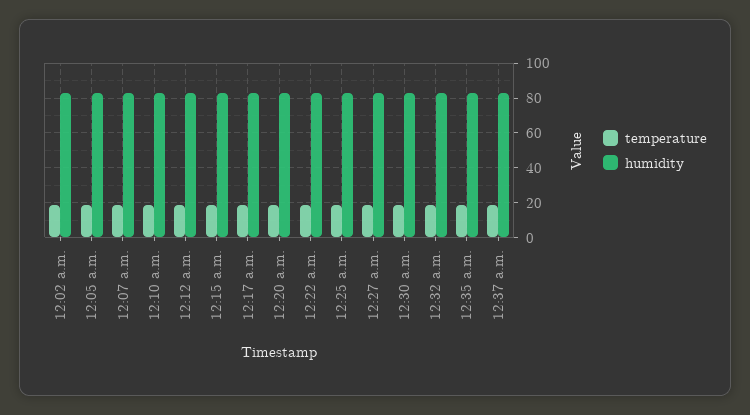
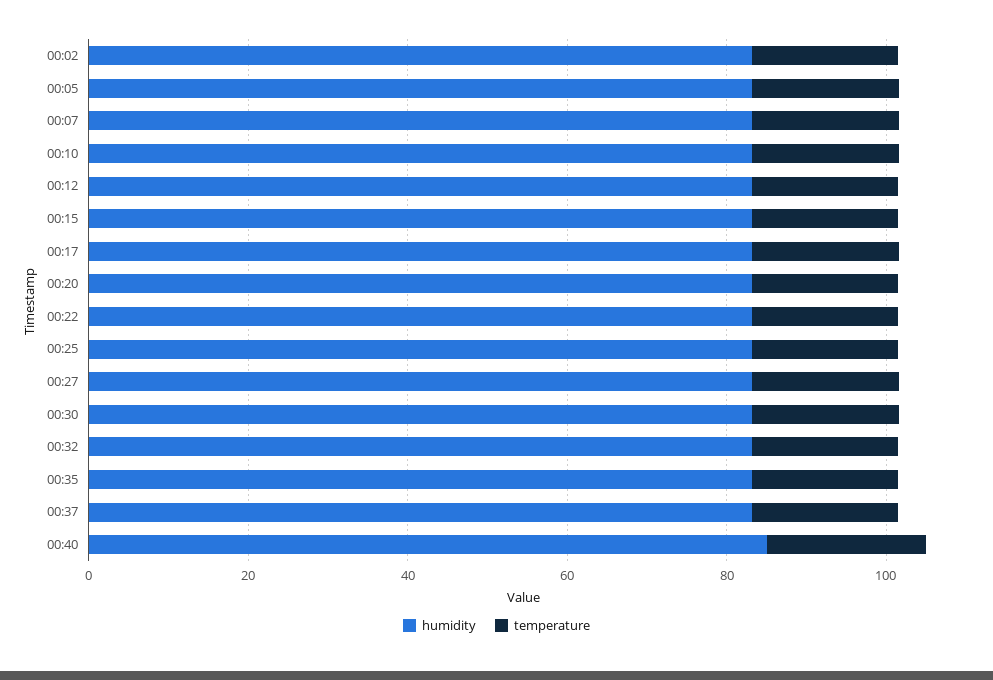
humidity, 00:40: none -> 85
temperature, 00:40: none -> 20

